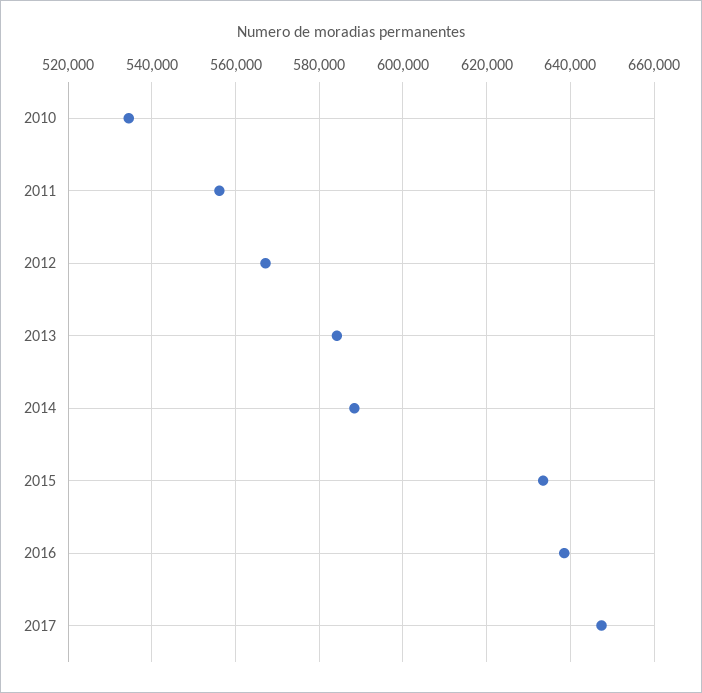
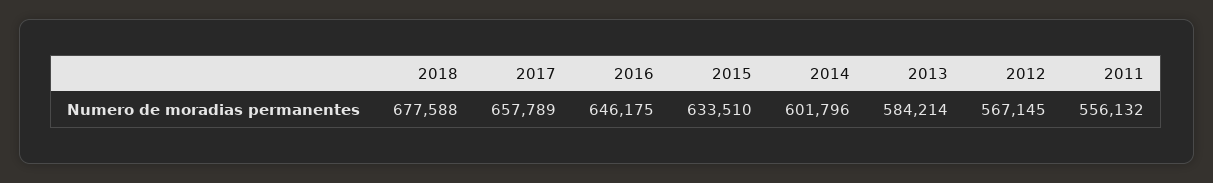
2010: 534000 -> none
2014: 588000 -> 601796
2016: 638000 -> 646175
2017: 648000 -> 657789
2018: none -> 677588

